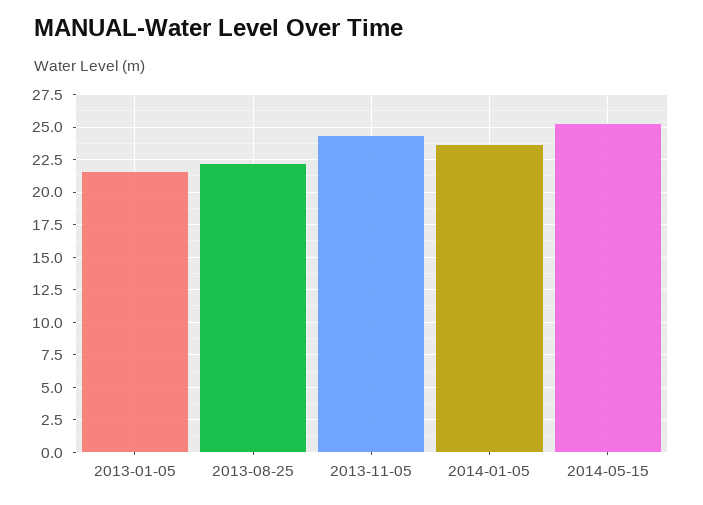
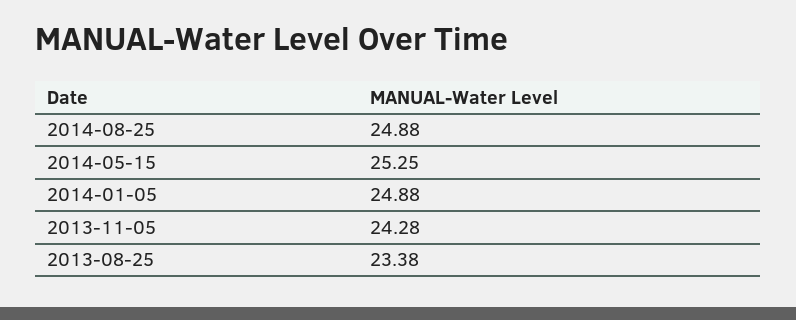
2013-01-05: 21.5 -> none
2013-08-25: 22 -> 23.38
2014-01-05: 23.5 -> 24.88
2014-08-25: none -> 24.88

